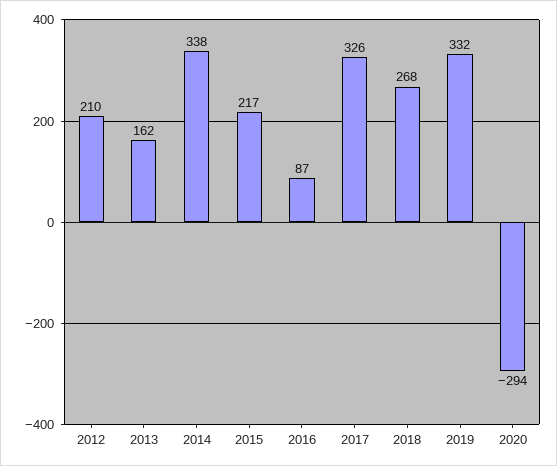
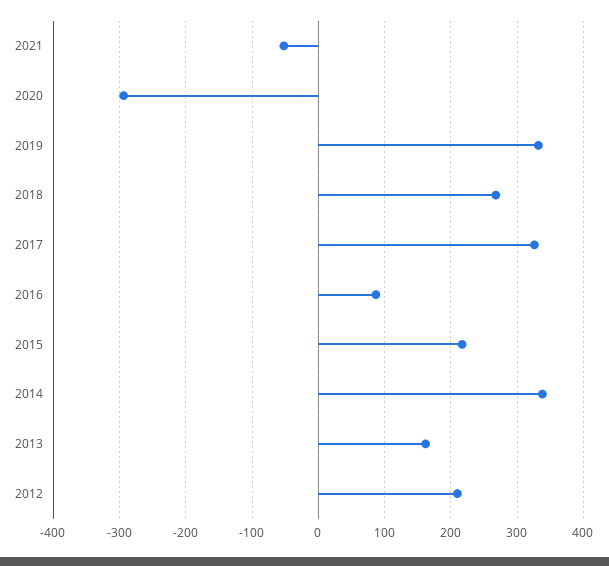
2021: none -> -50

